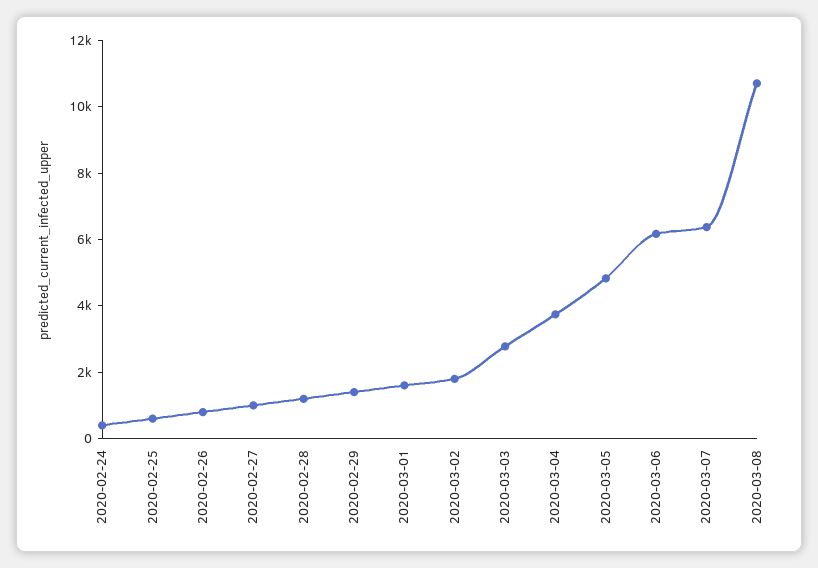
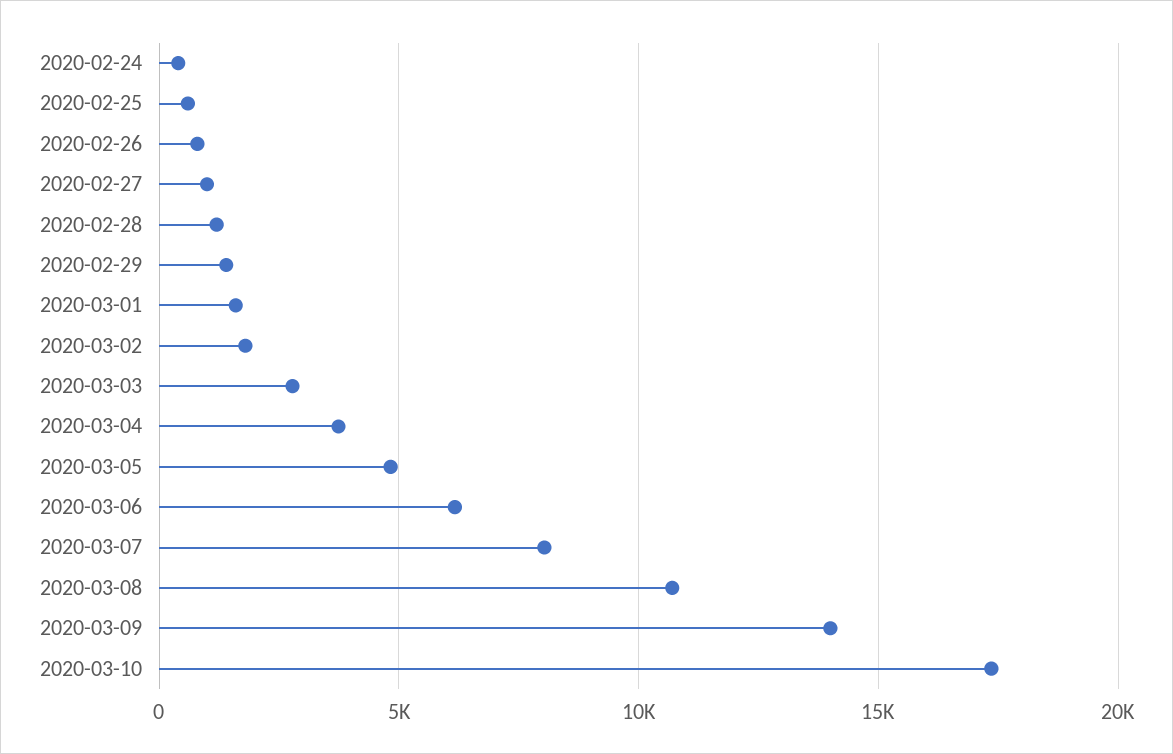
2020-03-07: 6500 -> 8000
2020-03-09: none -> 14000
2020-03-10: none -> 17500

